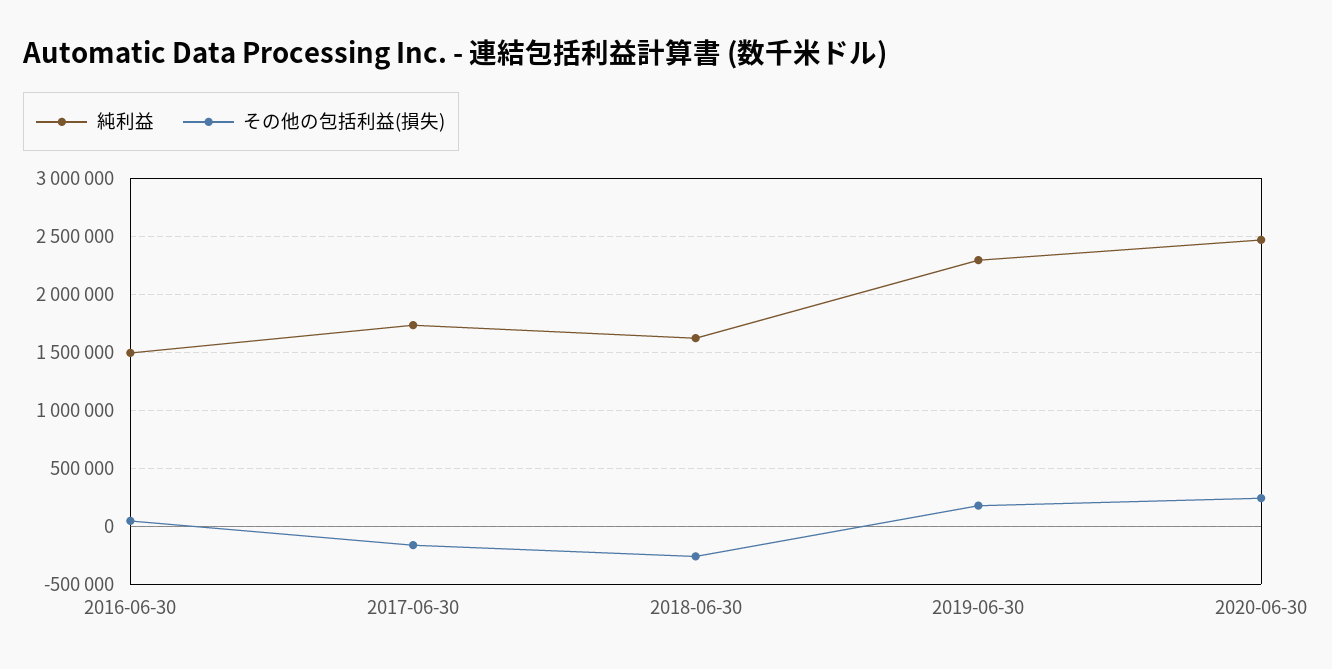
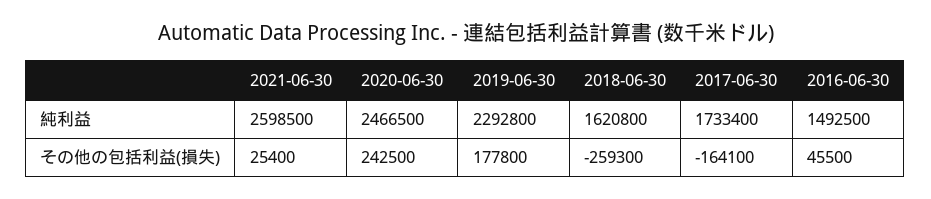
純利益, 2021-06-30: none -> 2598500
その他の包括利益(損失), 2021-06-30: none -> 25400

